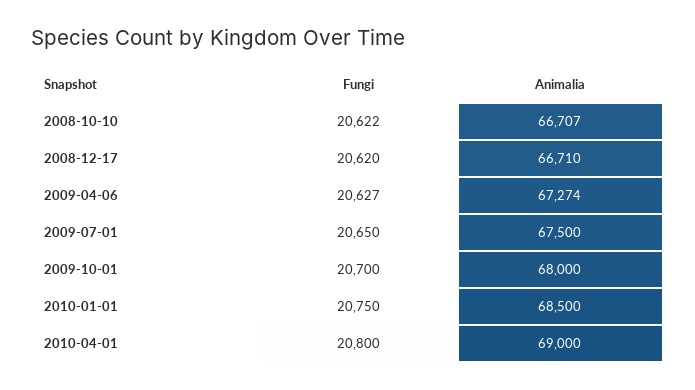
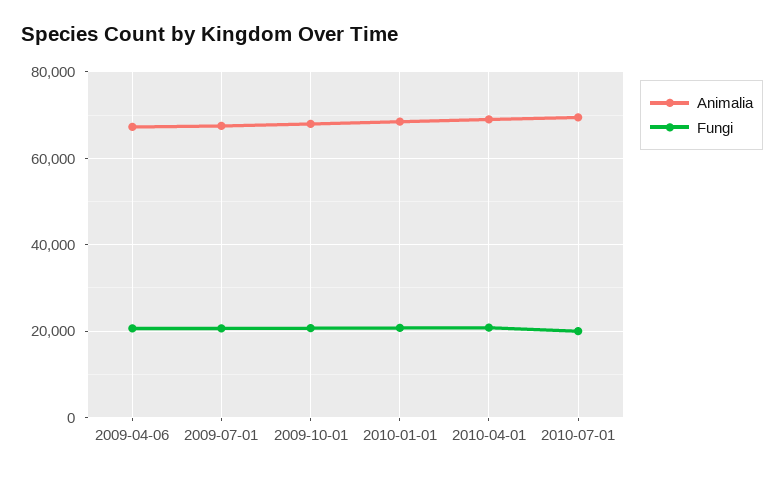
Fungi, 2008-10-10: 20622 -> none
Animalia, 2008-10-10: 66707 -> none
Fungi, 2008-12-17: 20620 -> none
Animalia, 2008-12-17: 66710 -> none
Animalia, 2010-07-01: none -> 70000
Fungi, 2010-07-01: none -> 20000

